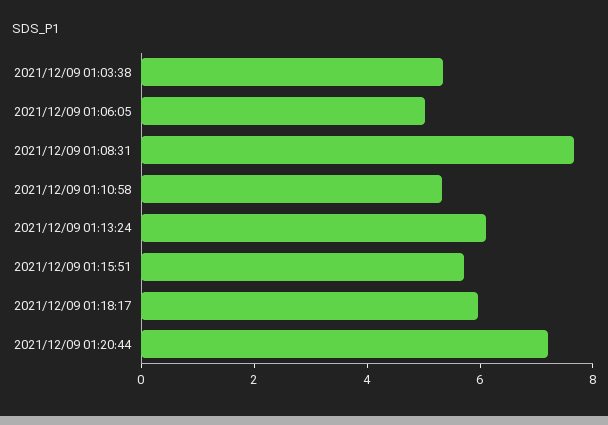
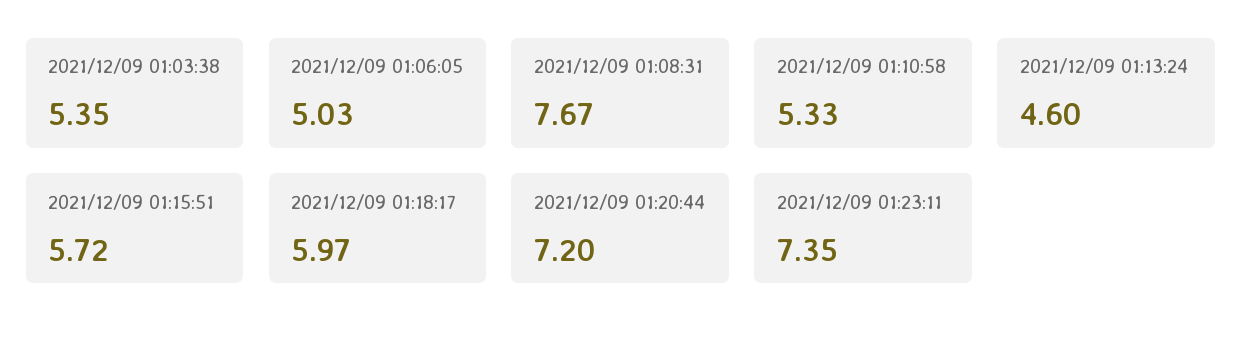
2021/12/09 01:13:24: 6 -> 4.6
2021/12/09 01:23:11: none -> 7.35

